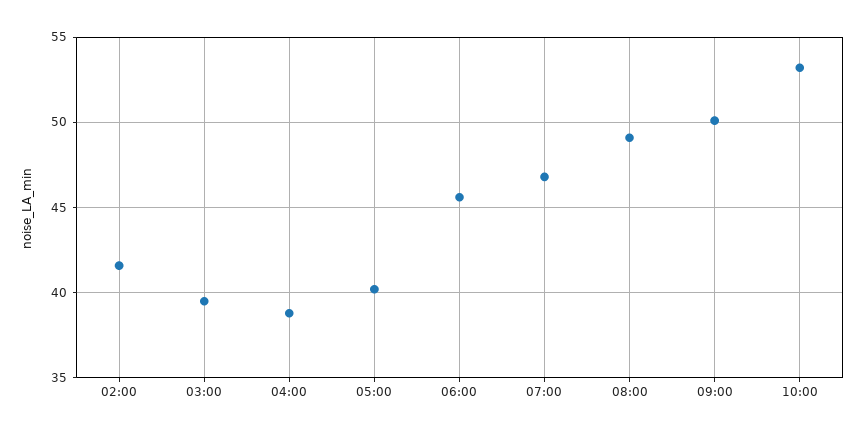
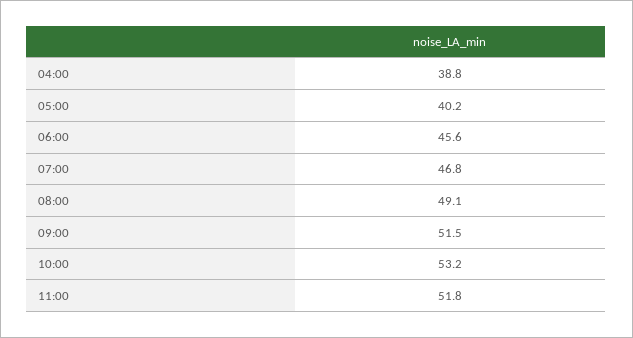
02:00: 41.5 -> none
03:00: 39.5 -> none
09:00: 50 -> 51.5
11:00: none -> 51.8

